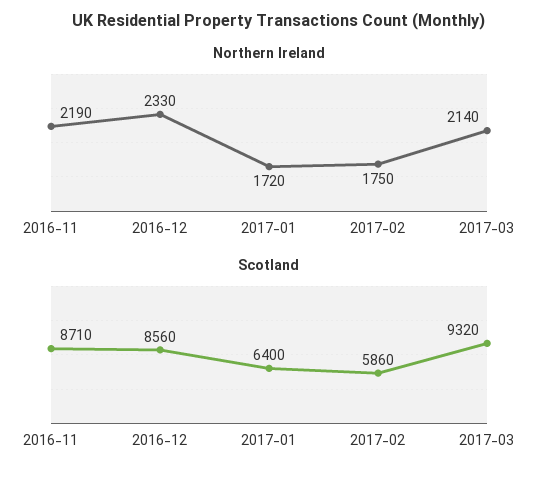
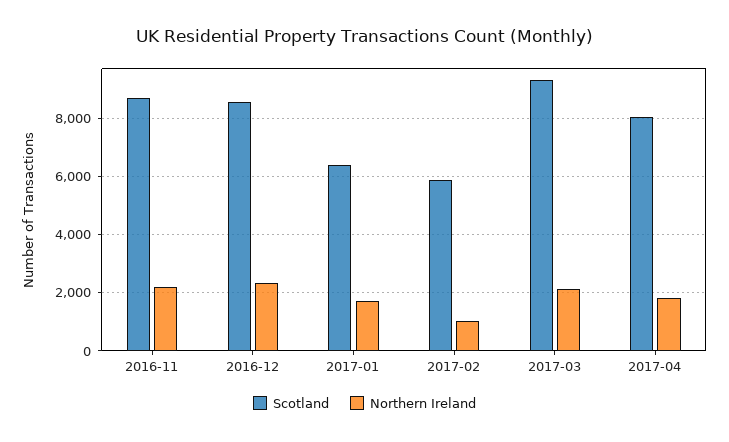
Northern Ireland, 2017-02: 1750 -> 1000
Scotland, 2017-04: none -> 8000
Northern Ireland, 2017-04: none -> 1750

